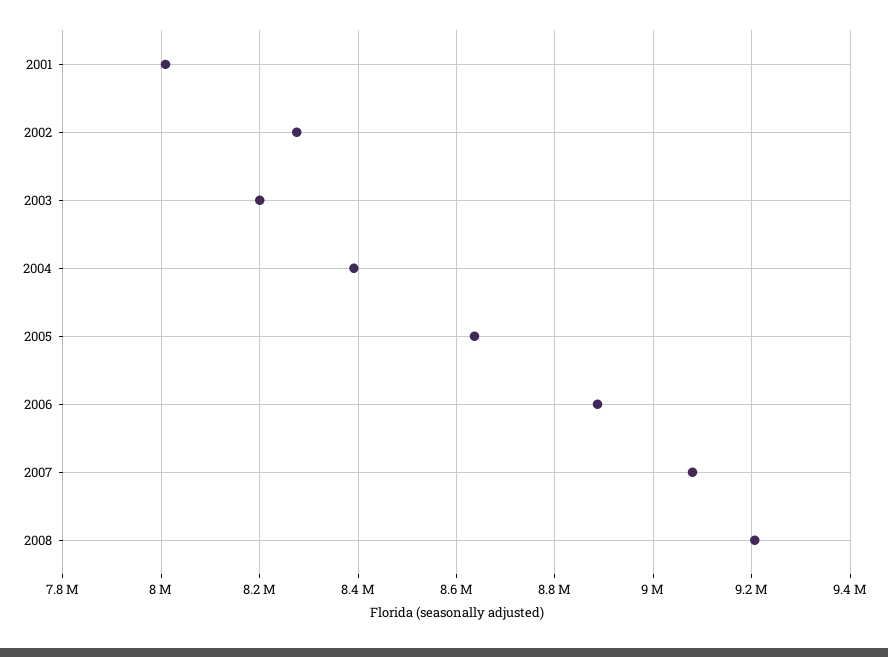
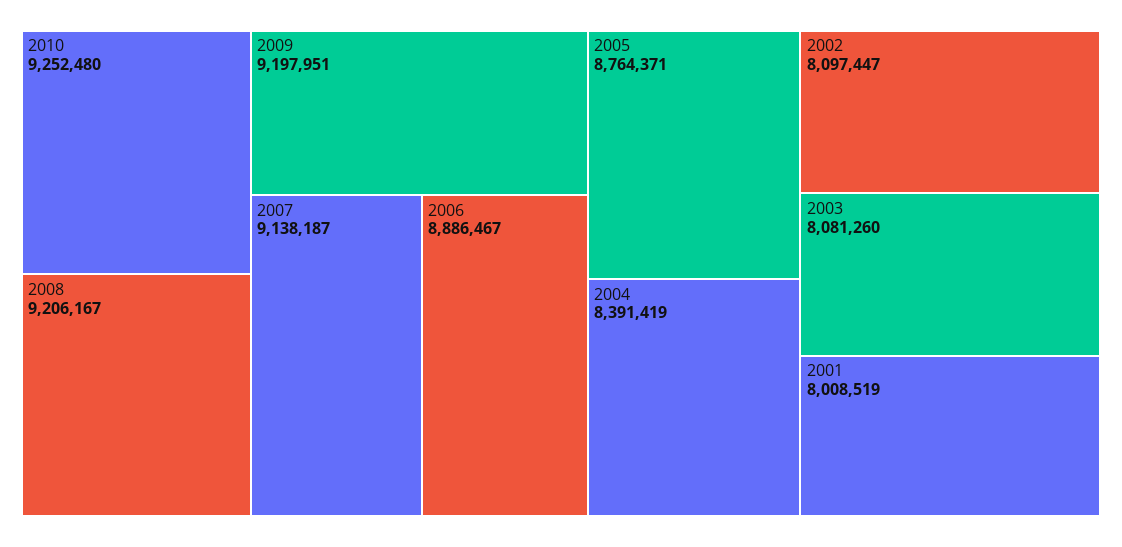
2002: 8280000 -> 8097447
2003: 8200000 -> 8081260
2005: 8640000 -> 8764371
2007: 9080000 -> 9138187
2010: none -> 9252480
2009: none -> 9197951

